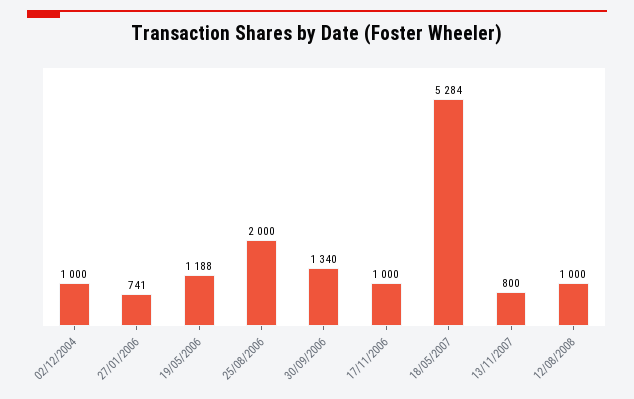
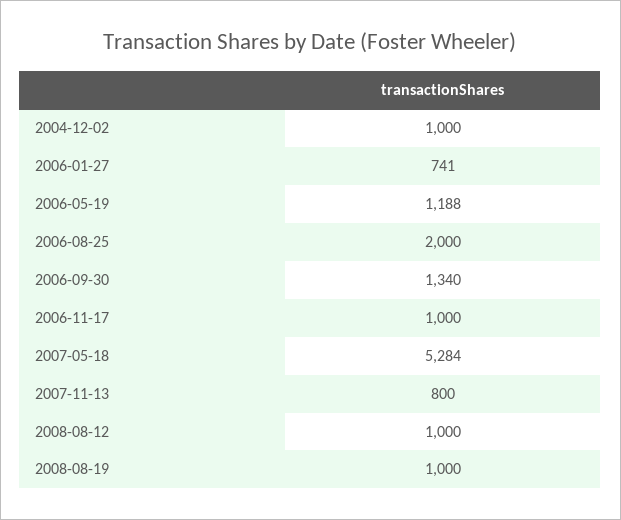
2008-08-19: none -> 1000

